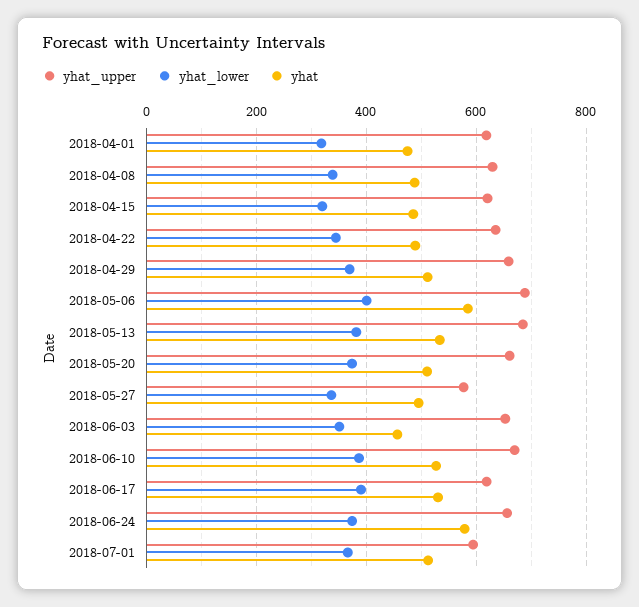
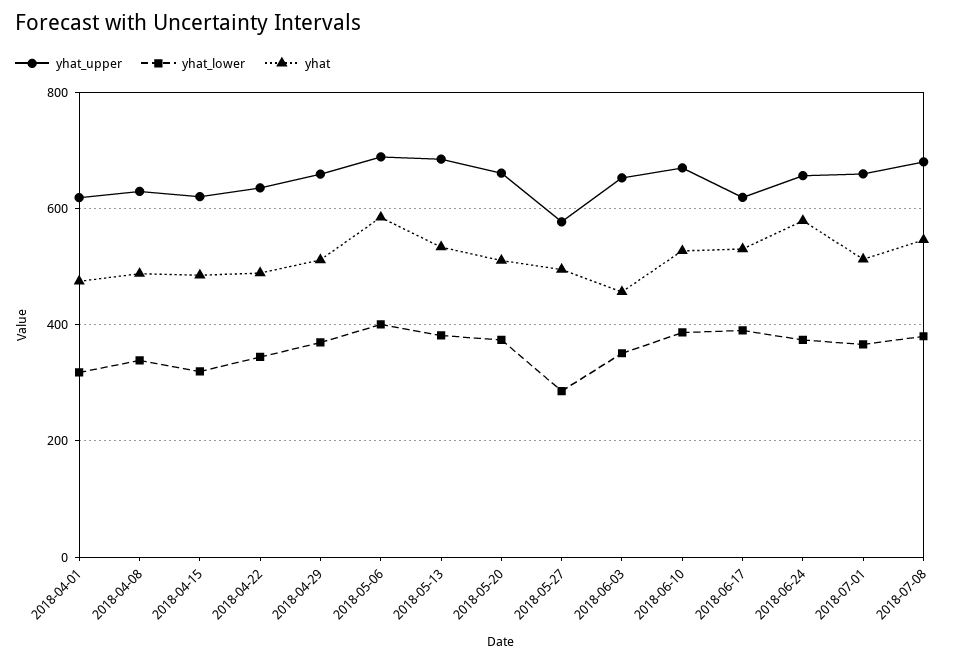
yhat_lower, 2018-05-27: 340 -> 280
yhat_upper, 2018-07-01: 600 -> 660
yhat_upper, 2018-07-08: none -> 680
yhat_lower, 2018-07-08: none -> 380
yhat, 2018-07-08: none -> 540

